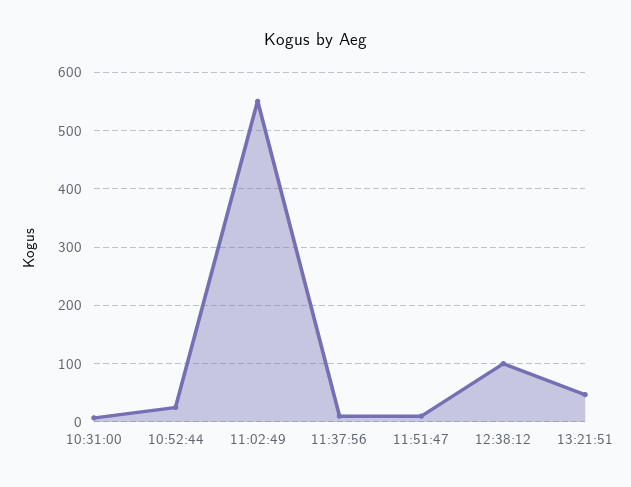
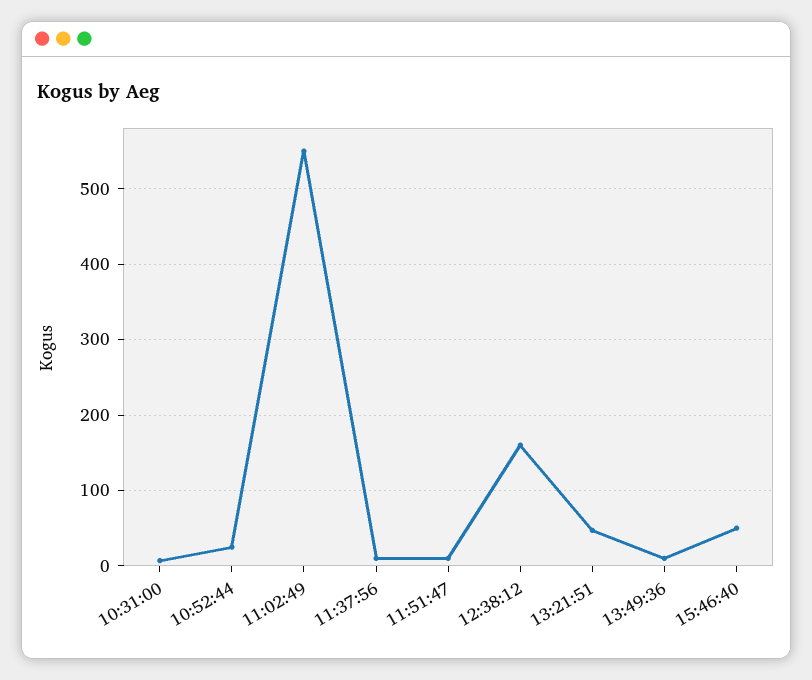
12:38:12: 100 -> 160
13:49:36: none -> 10
15:46:40: none -> 50

